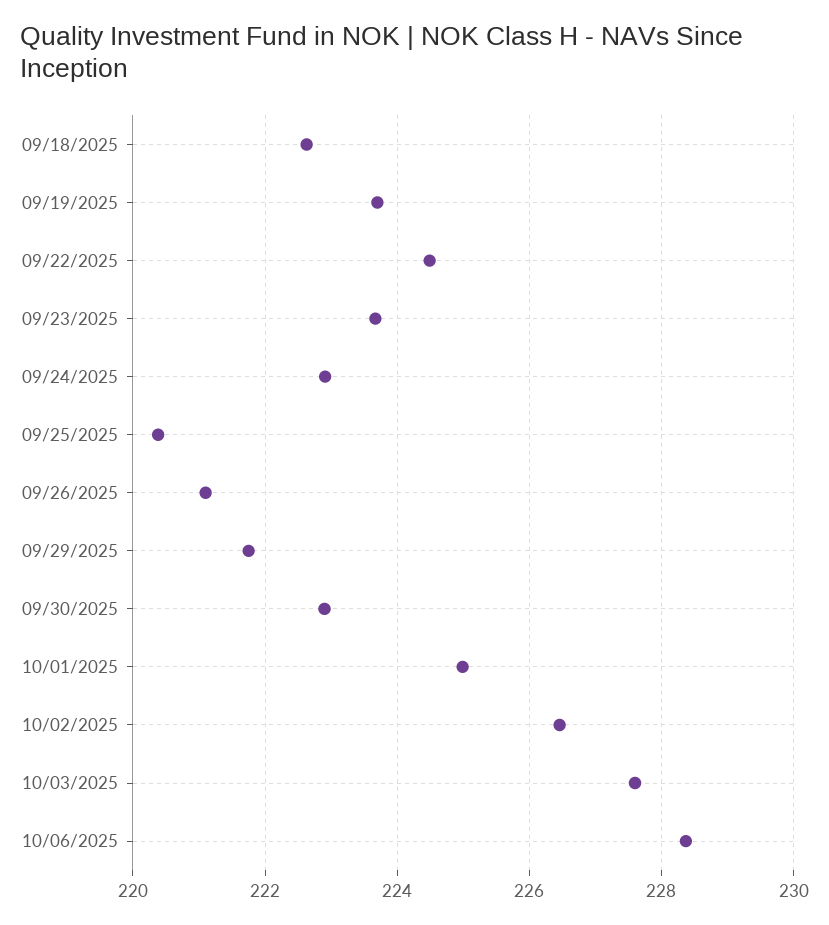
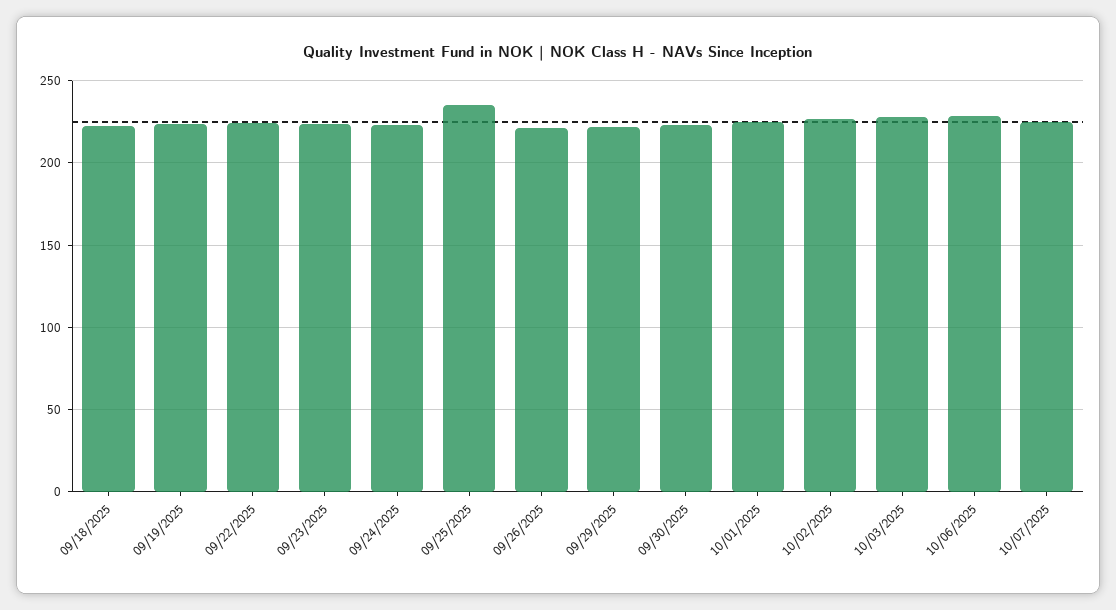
09/25/2025: 220.4 -> 235
10/07/2025: none -> 225

